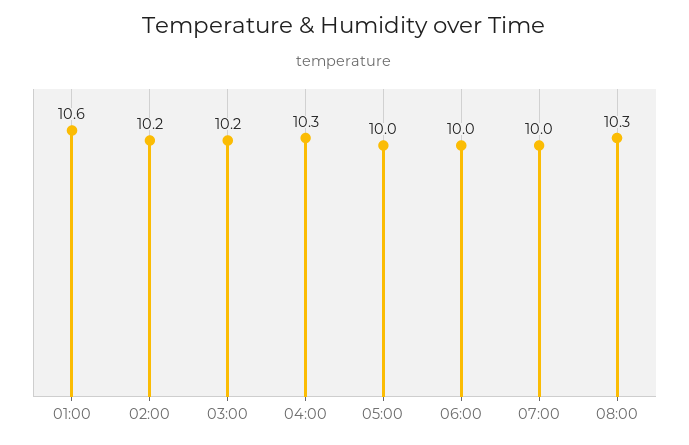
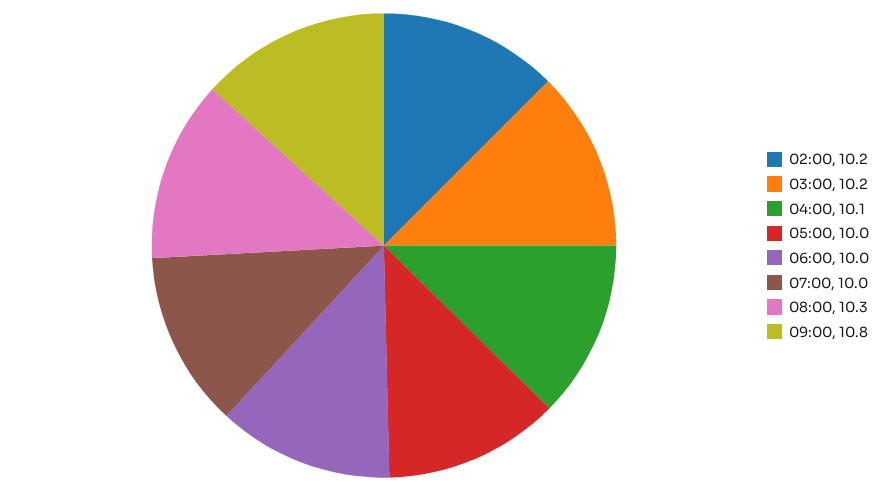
01:00: 10.6 -> none
04:00: 10.3 -> 10.1
09:00: none -> 10.8

